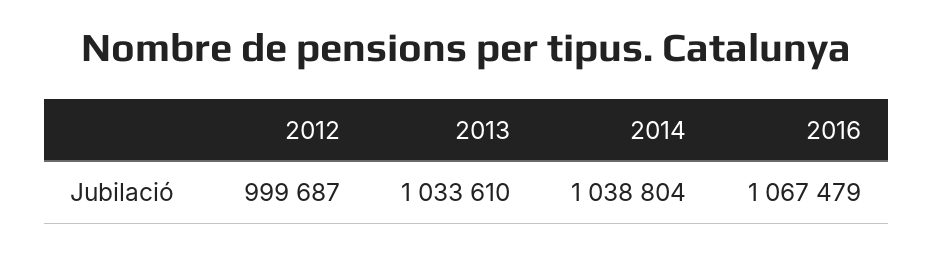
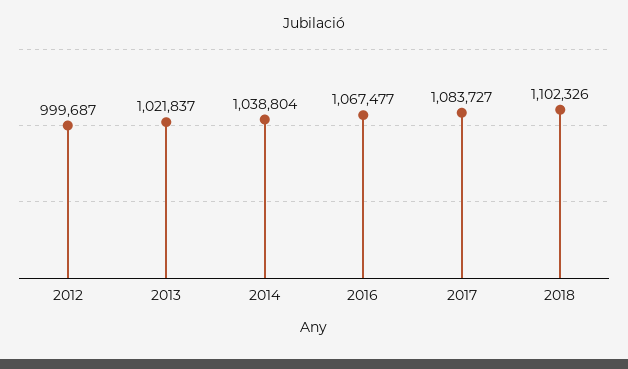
2013: 1033610 -> 1021837
2016: 1067479 -> 1067477
2017: none -> 1083727
2018: none -> 1102326

